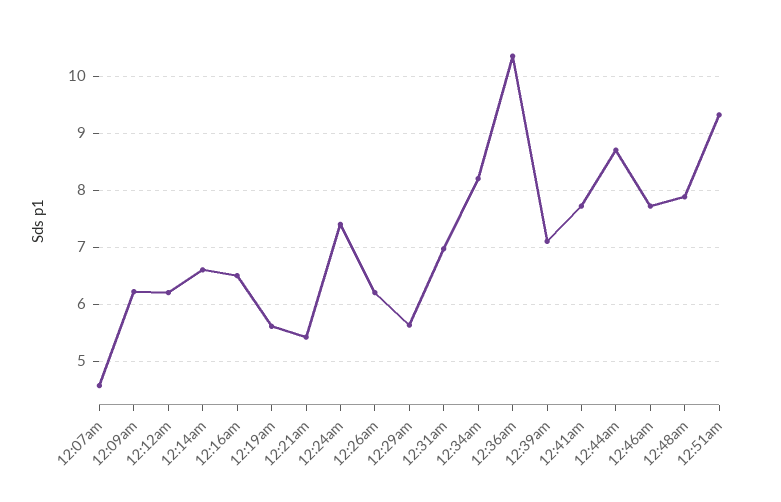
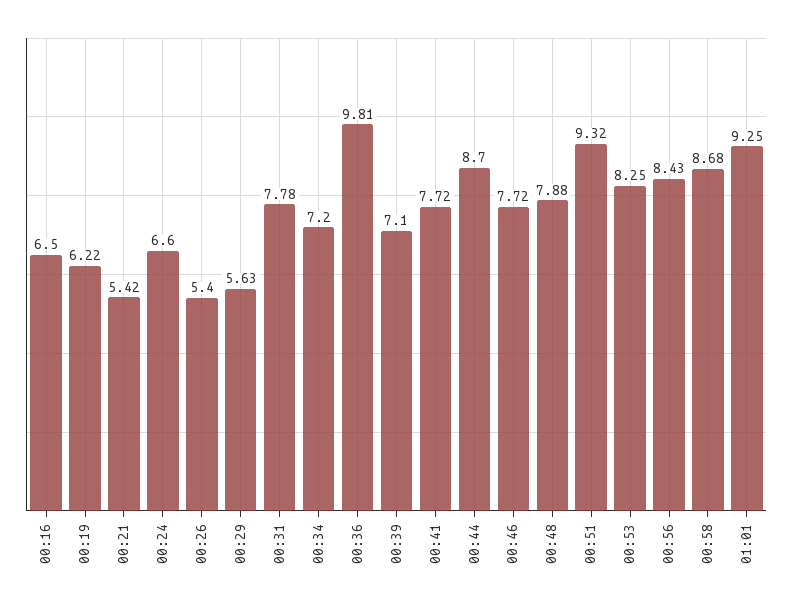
12:07am: 4.6 -> none
12:09am: 6.2 -> none
12:12am: 6.2 -> none
12:14am: 6.6 -> none
12:19am: 5.6 -> 6.22
12:24am: 7.4 -> 6.6
12:26am: 6.2 -> 5.4
12:31am: 7 -> 7.78
12:34am: 8.2 -> 7.2
12:36am: 10.4 -> 9.81
00:53: none -> 8.25
00:56: none -> 8.43
00:58: none -> 8.68
01:01: none -> 9.25

